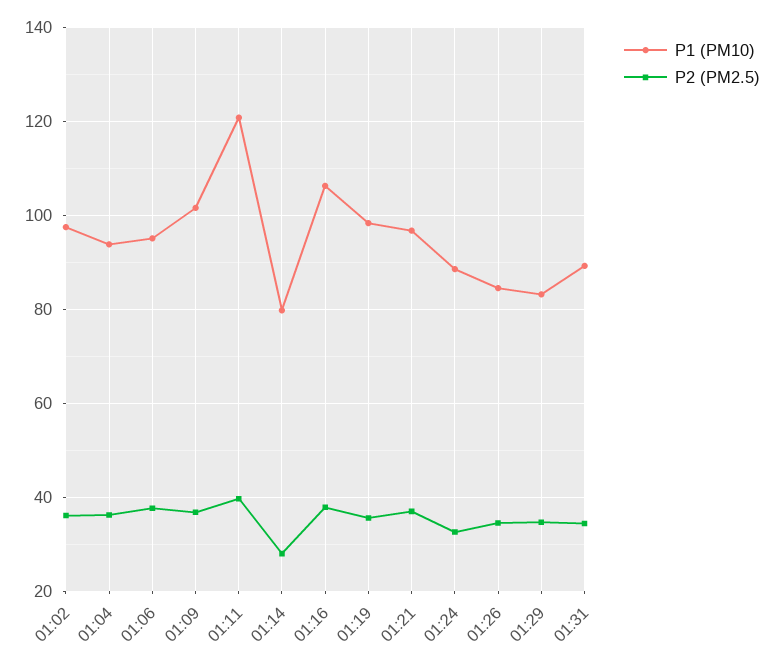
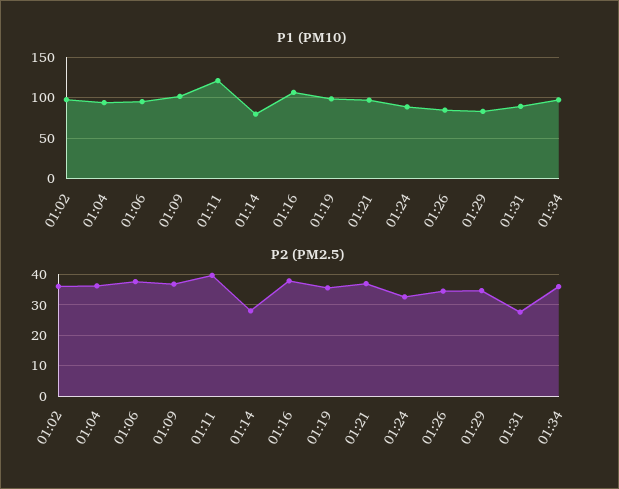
P2 (PM2.5), 01:31: 34 -> 28
P1 (PM10), 01:34: none -> 100
P2 (PM2.5), 01:34: none -> 36

